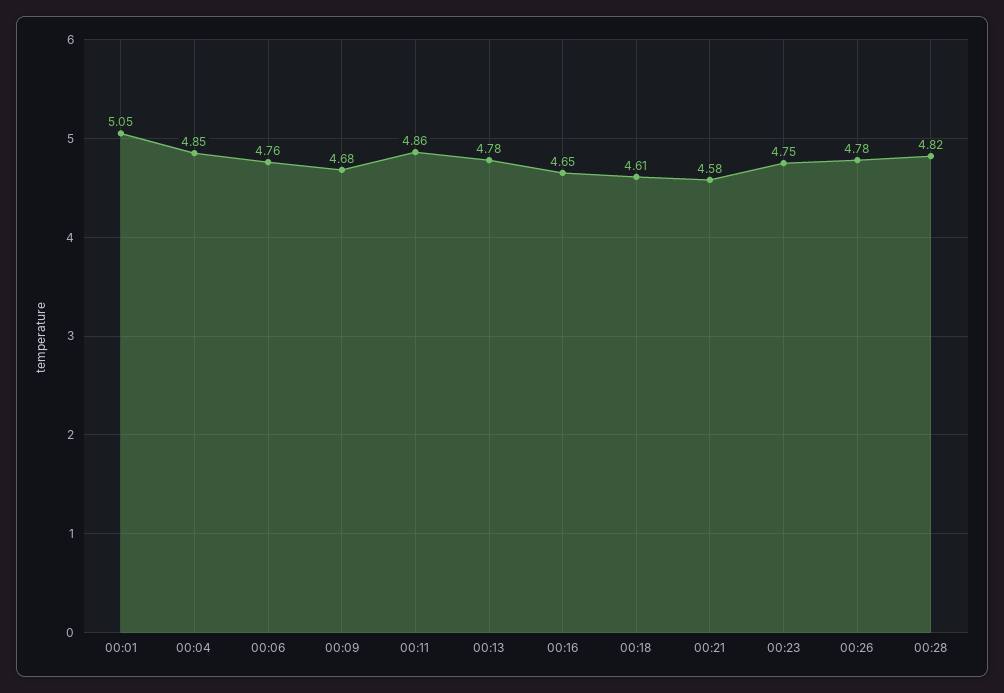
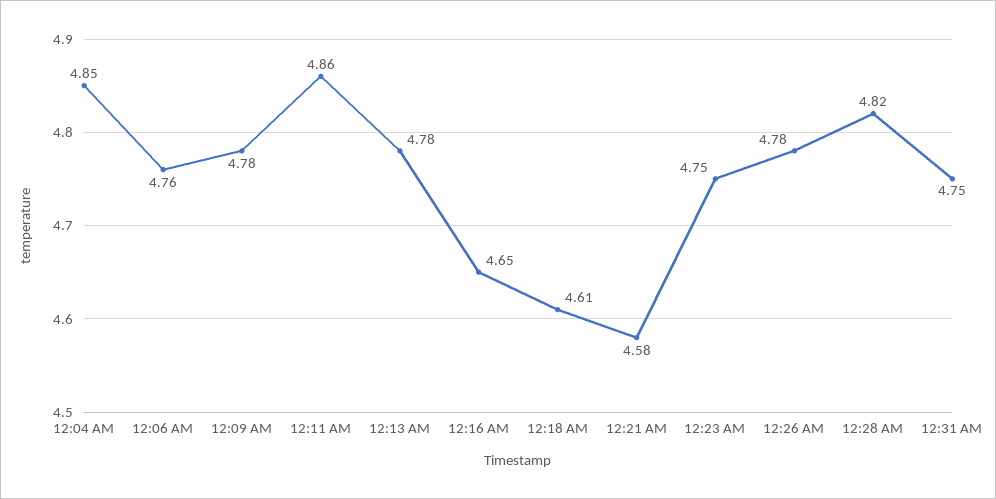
00:01: 5.05 -> none
00:09: 4.68 -> 4.78
12:31 AM: none -> 4.75

